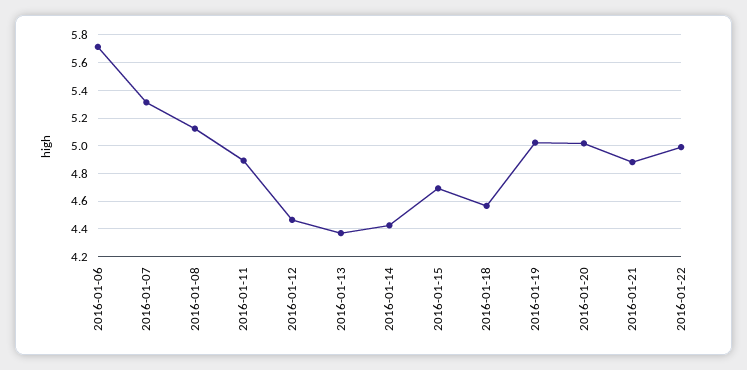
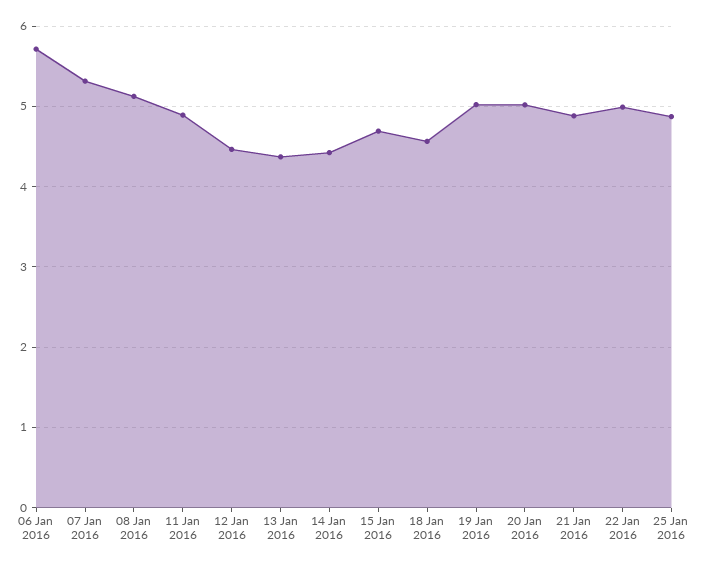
25 Jan 2016: none -> 4.9

